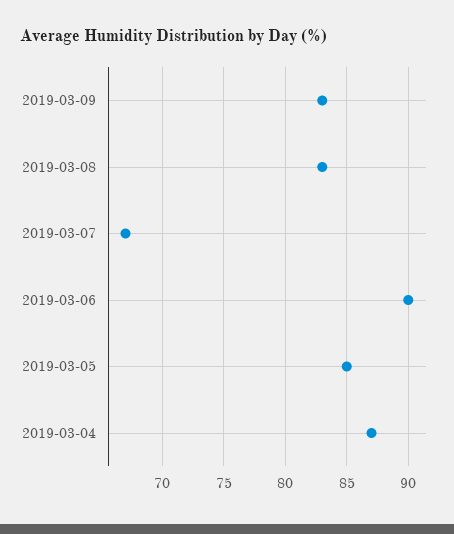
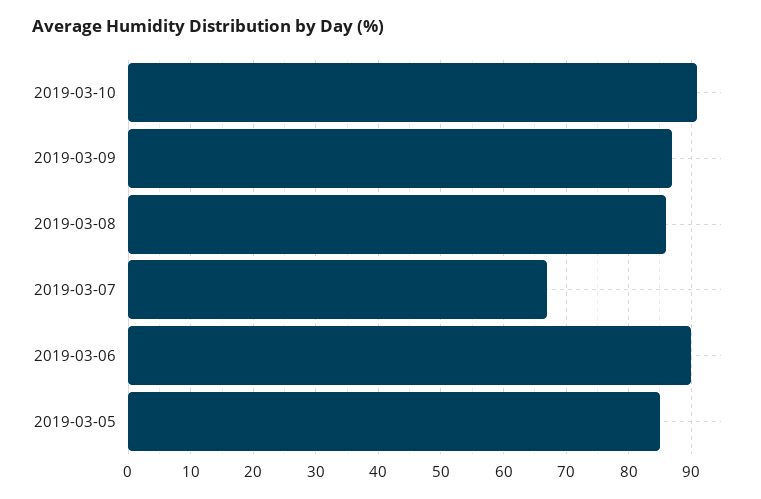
2019-03-09: 83 -> 87
2019-03-08: 83 -> 86
2019-03-04: 87 -> none
2019-03-10: none -> 91

